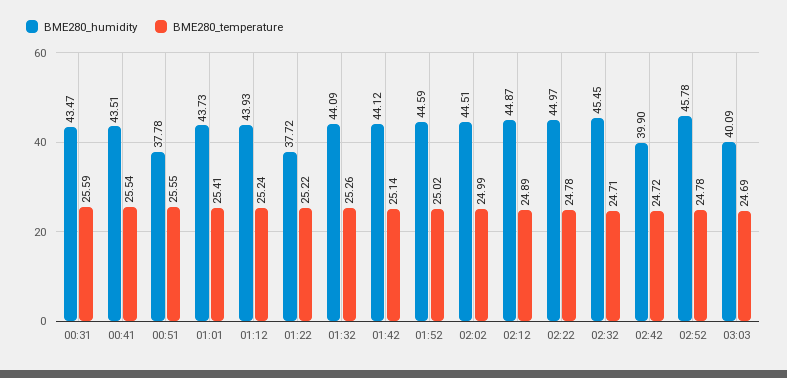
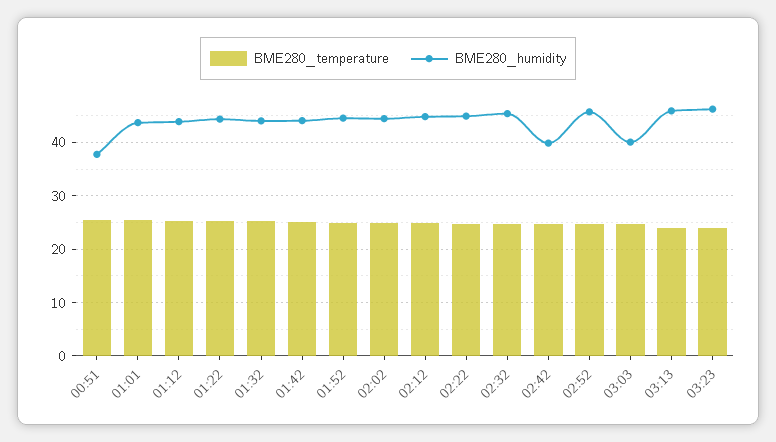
BME280_humidity, 00:31: 43.47 -> none
BME280_temperature, 00:31: 25.59 -> none
BME280_humidity, 00:41: 43.51 -> none
BME280_temperature, 00:41: 25.54 -> none
BME280_humidity, 01:22: 37.72 -> 44
BME280_temperature, 03:13: none -> 24
BME280_humidity, 03:13: none -> 46
BME280_temperature, 03:23: none -> 24
BME280_humidity, 03:23: none -> 46

